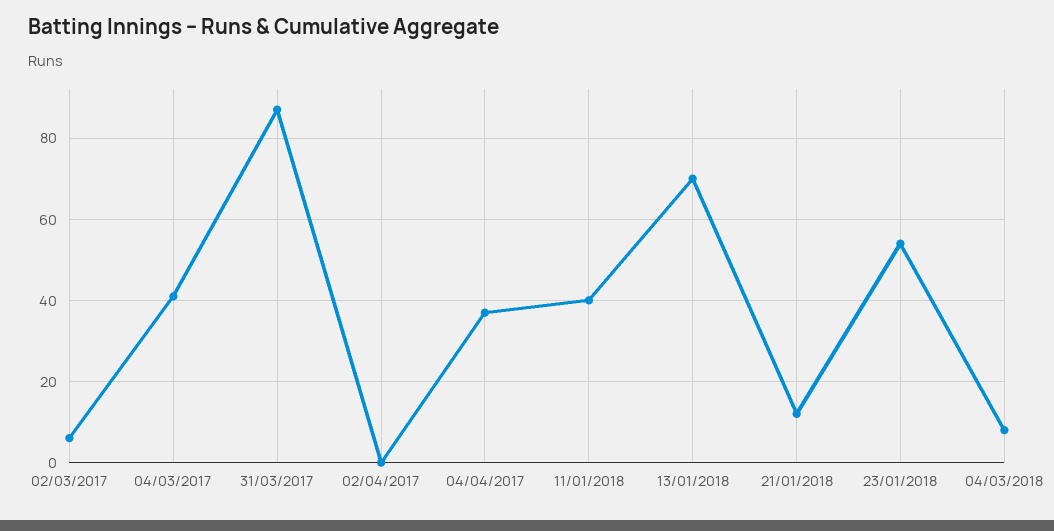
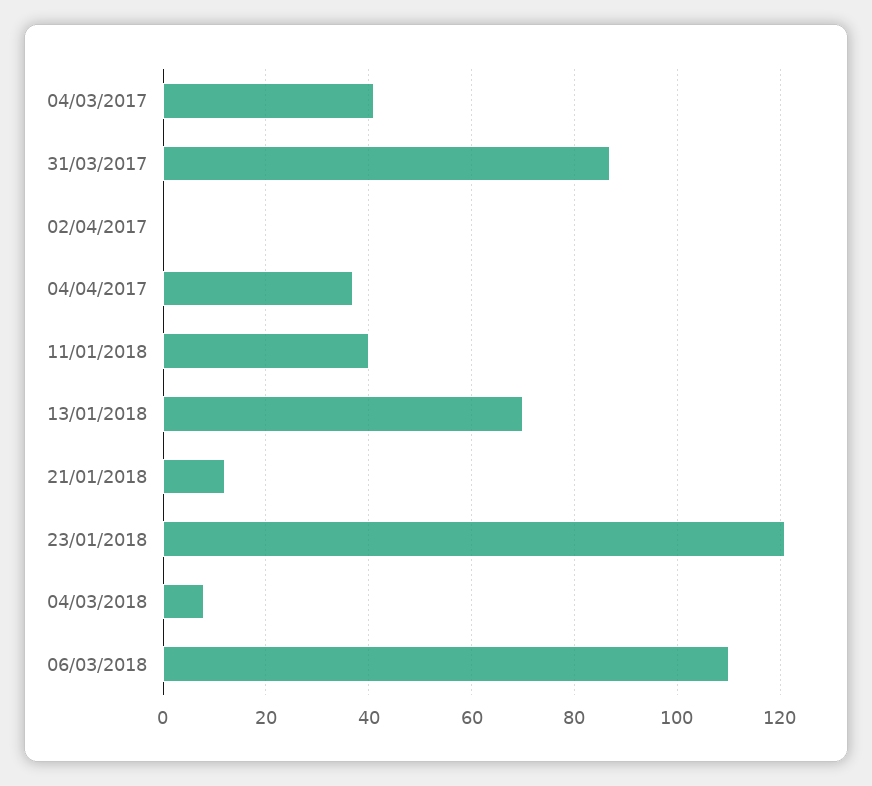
02/03/2017: 5 -> none
23/01/2018: 55 -> 120
06/03/2018: none -> 110

